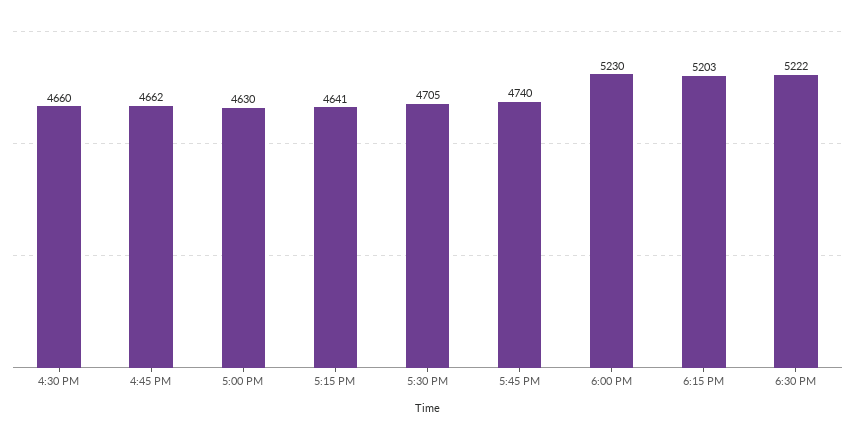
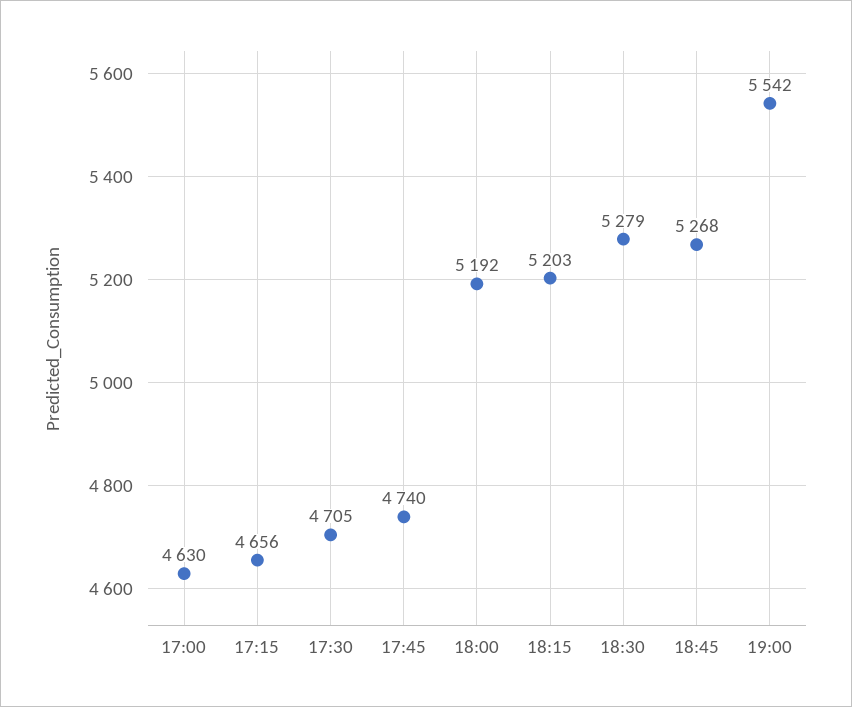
4:30 PM: 4660 -> none
4:45 PM: 4662 -> none
5:15 PM: 4641 -> 4656
6:00 PM: 5230 -> 5192
6:30 PM: 5222 -> 5279
18:45: none -> 5268
19:00: none -> 5542

